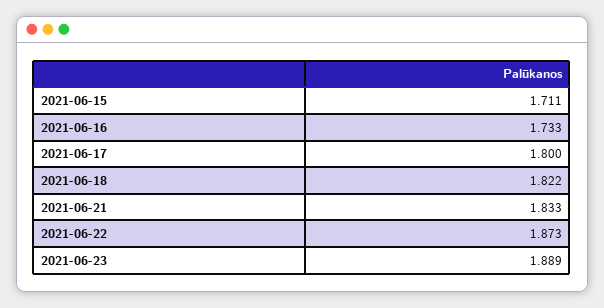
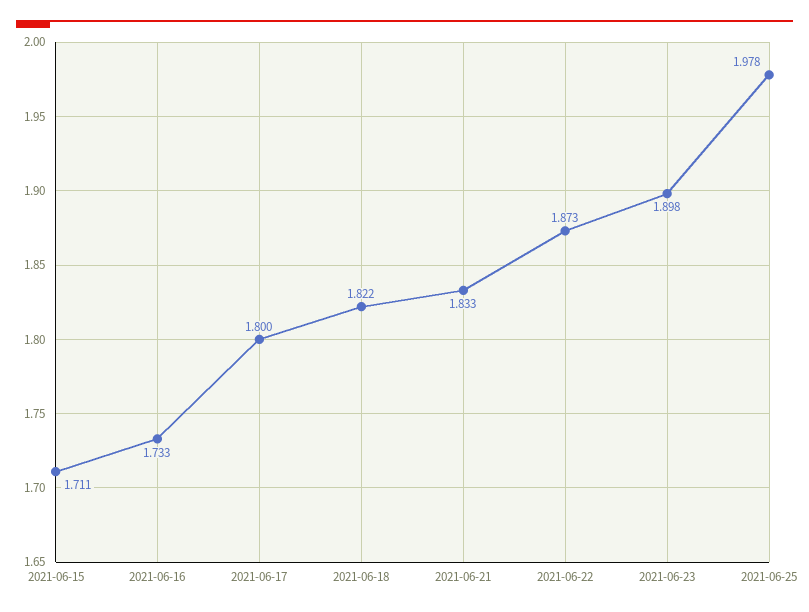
2021-06-23: 1.889 -> 1.898
2021-06-25: none -> 1.978

